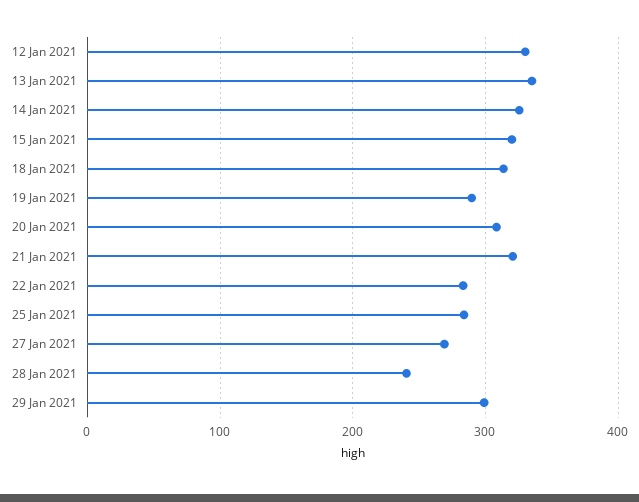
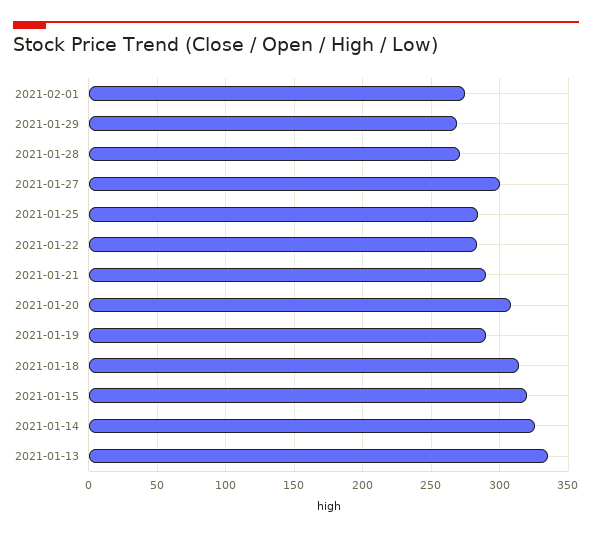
12 Jan 2021: 330 -> none
21 Jan 2021: 320 -> 290
27 Jan 2021: 270 -> 300
28 Jan 2021: 240 -> 270
29 Jan 2021: 300 -> 270
2021-02-01: none -> 275

